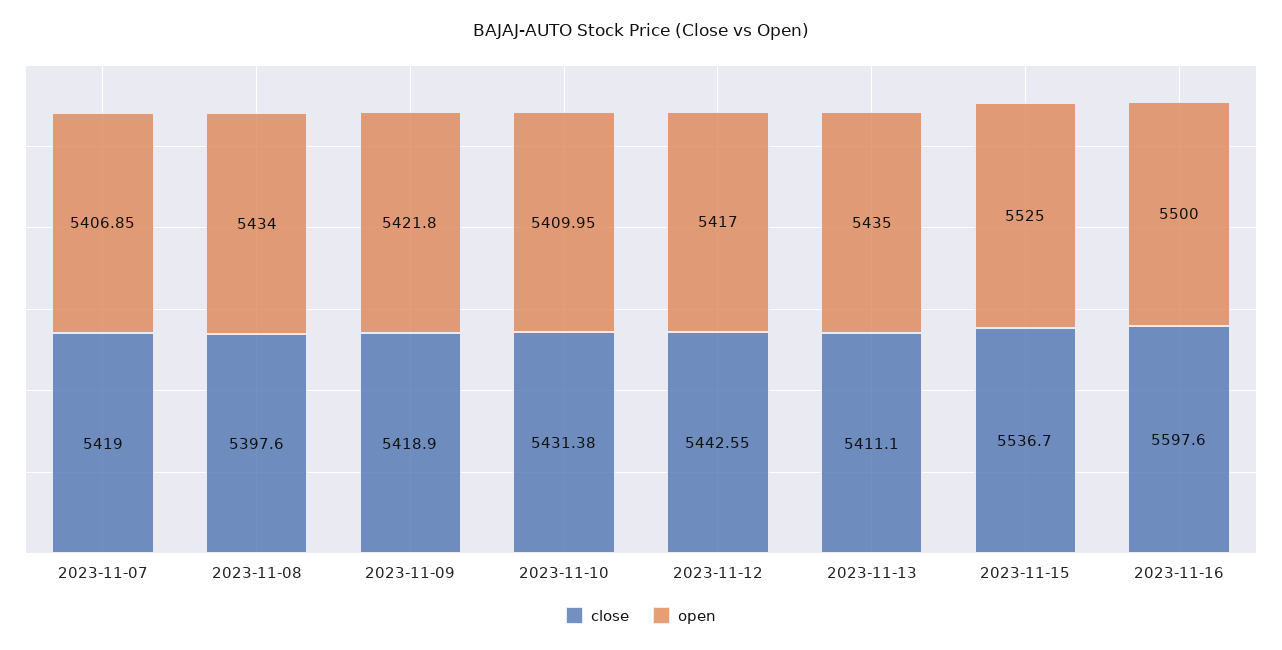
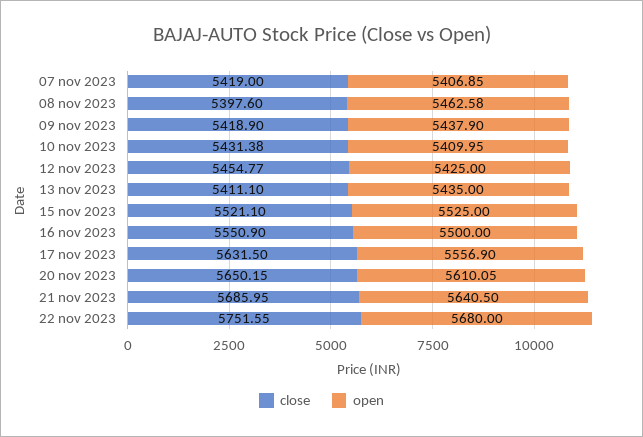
open, 2023-11-08: 5434 -> 5462.58
open, 2023-11-09: 5421.8 -> 5437.9
close, 2023-11-12: 5442.55 -> 5454.77
open, 2023-11-12: 5417 -> 5425
close, 2023-11-15: 5536.7 -> 5521.1
close, 2023-11-16: 5597.6 -> 5550.9
close, 17 nov 2023: none -> 5631.5
open, 17 nov 2023: none -> 5556.9
close, 20 nov 2023: none -> 5650.15
open, 20 nov 2023: none -> 5610.05
close, 21 nov 2023: none -> 5685.95
open, 21 nov 2023: none -> 5640.5
close, 22 nov 2023: none -> 5751.55
open, 22 nov 2023: none -> 5680

